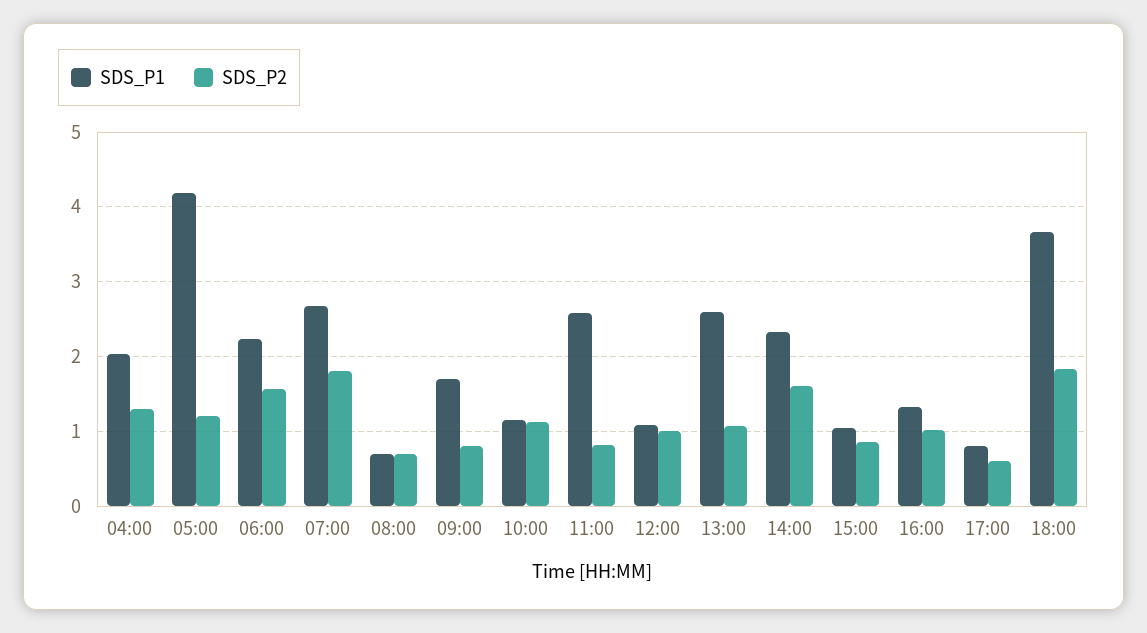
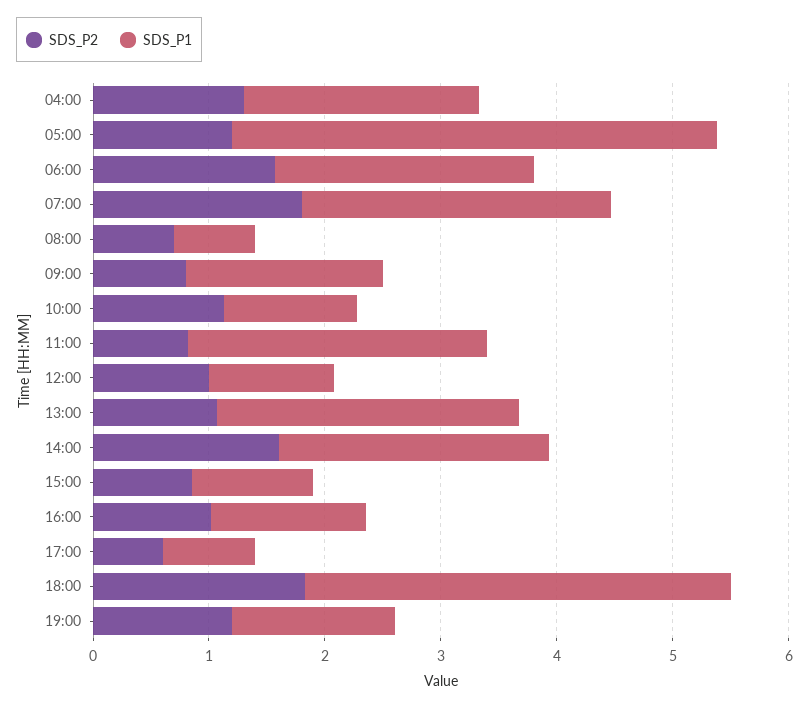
SDS_P2, 19:00: none -> 1.2
SDS_P1, 19:00: none -> 1.4

